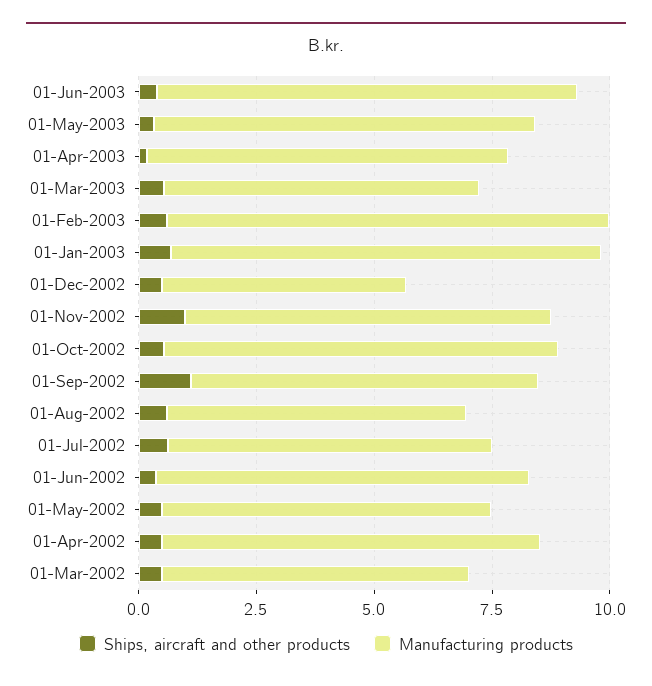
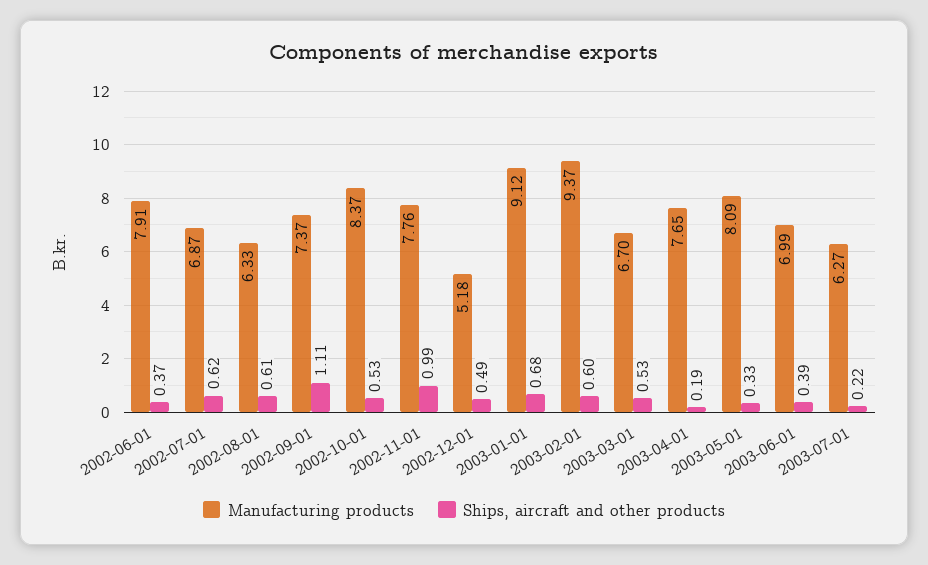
Manufacturing products, 01-Jun-2003: 9 -> 6.99
Ships, aircraft and other products, 01-May-2002: 0.5 -> none
Manufacturing products, 01-May-2002: 7 -> none
Ships, aircraft and other products, 01-Apr-2002: 0.5 -> none
Manufacturing products, 01-Apr-2002: 8 -> none
Ships, aircraft and other products, 01-Mar-2002: 0.5 -> none
Manufacturing products, 01-Mar-2002: 6.5 -> none
Manufacturing products, 2003-07-01: none -> 6.27
Ships, aircraft and other products, 2003-07-01: none -> 0.22

